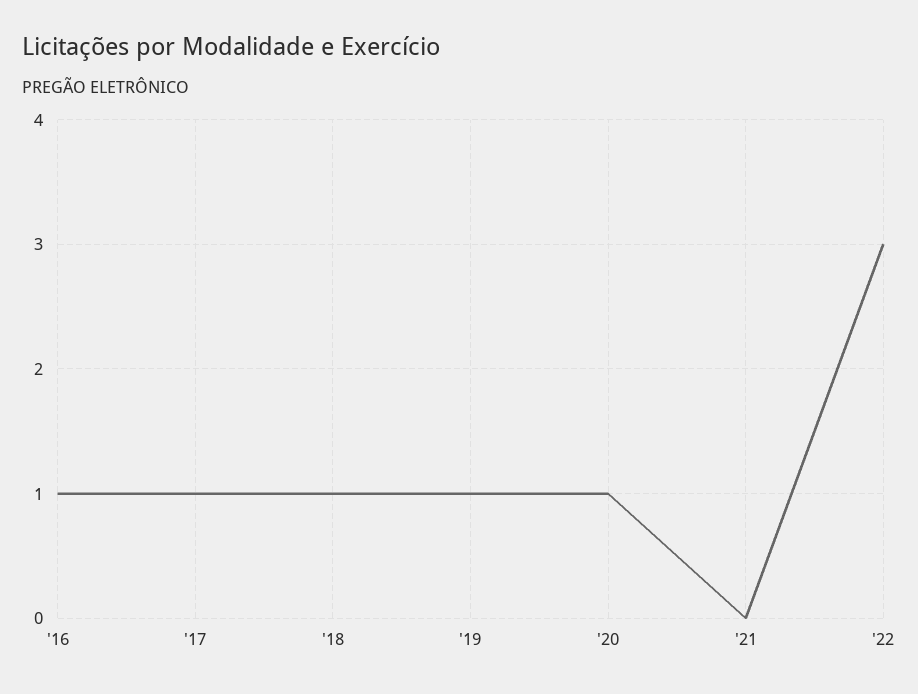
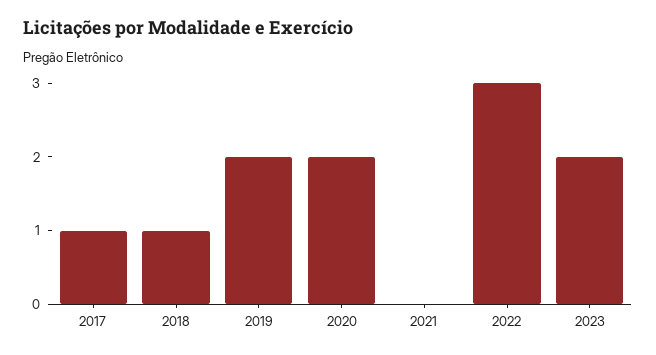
'16: 1 -> none
'19: 1 -> 2
'20: 1 -> 2
2023: none -> 2

